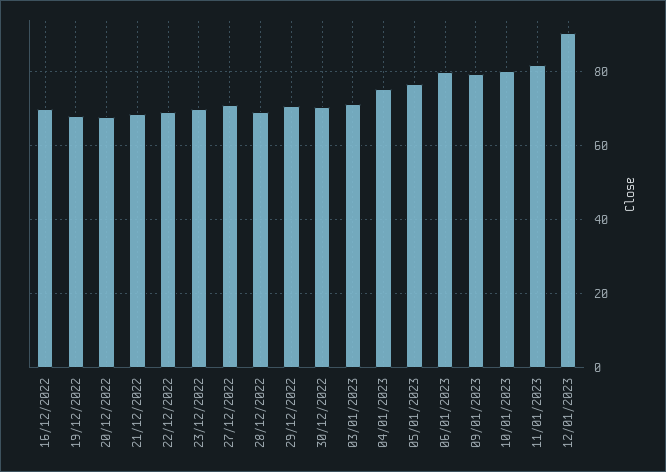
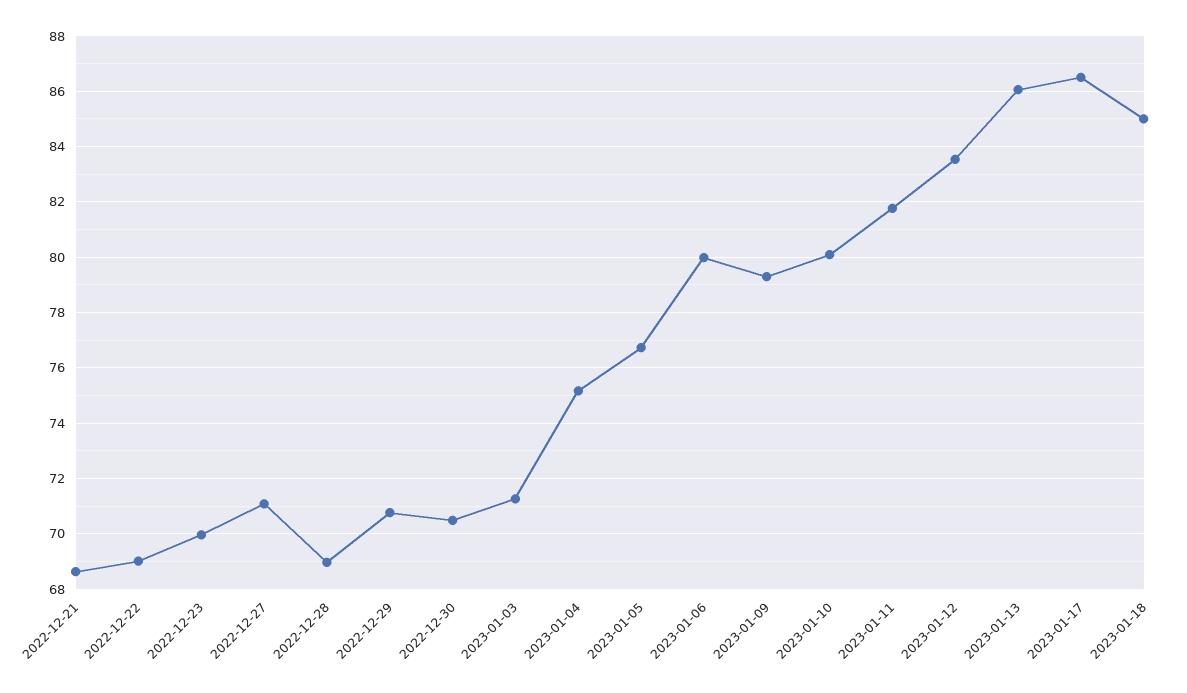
16/12/2022: 70 -> none
19/12/2022: 68 -> none
20/12/2022: 68 -> none
12/01/2023: 90 -> 83.5
2023-01-13: none -> 86
2023-01-17: none -> 86.5
2023-01-18: none -> 85

